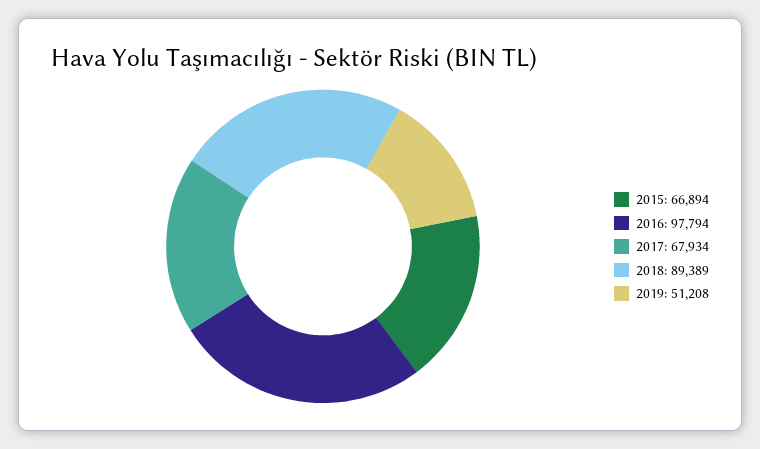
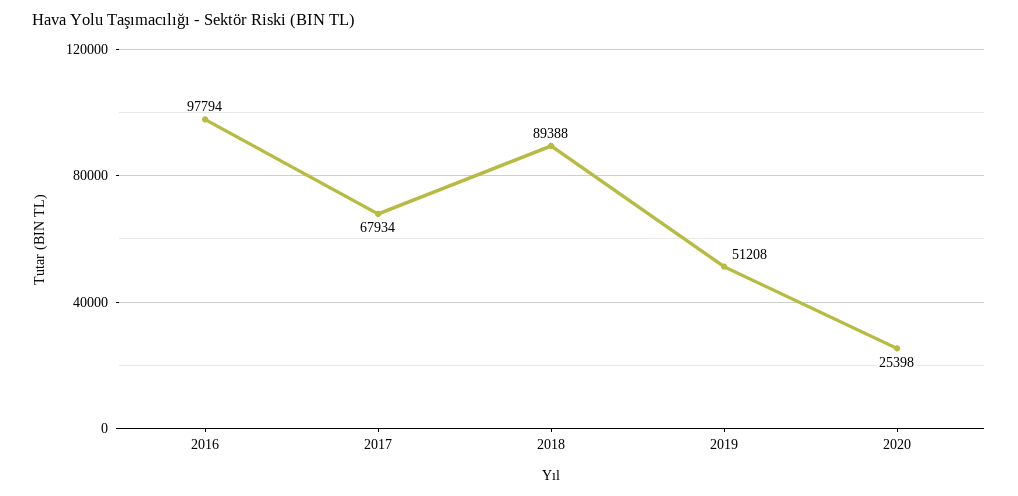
2015: 66894 -> none
2018: 89389 -> 89388
2020: none -> 25398

